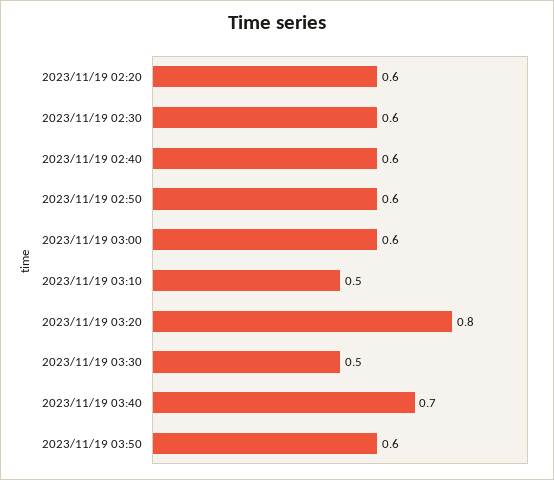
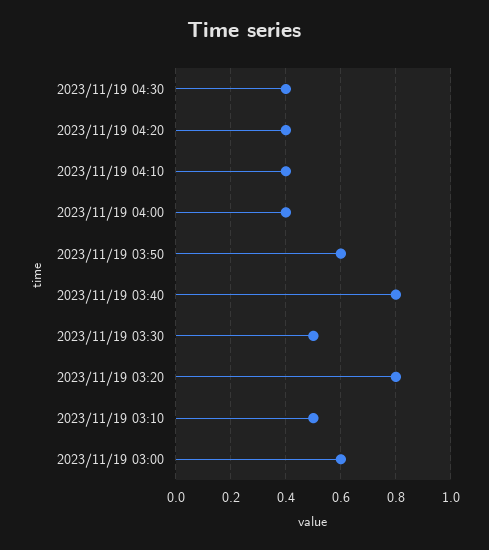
2023/11/19 02:20: 0.6 -> none
2023/11/19 02:30: 0.6 -> none
2023/11/19 02:40: 0.6 -> none
2023/11/19 02:50: 0.6 -> none
2023/11/19 03:40: 0.7 -> 0.8
2023/11/19 04:30: none -> 0.4
2023/11/19 04:20: none -> 0.4
2023/11/19 04:10: none -> 0.4
2023/11/19 04:00: none -> 0.4

